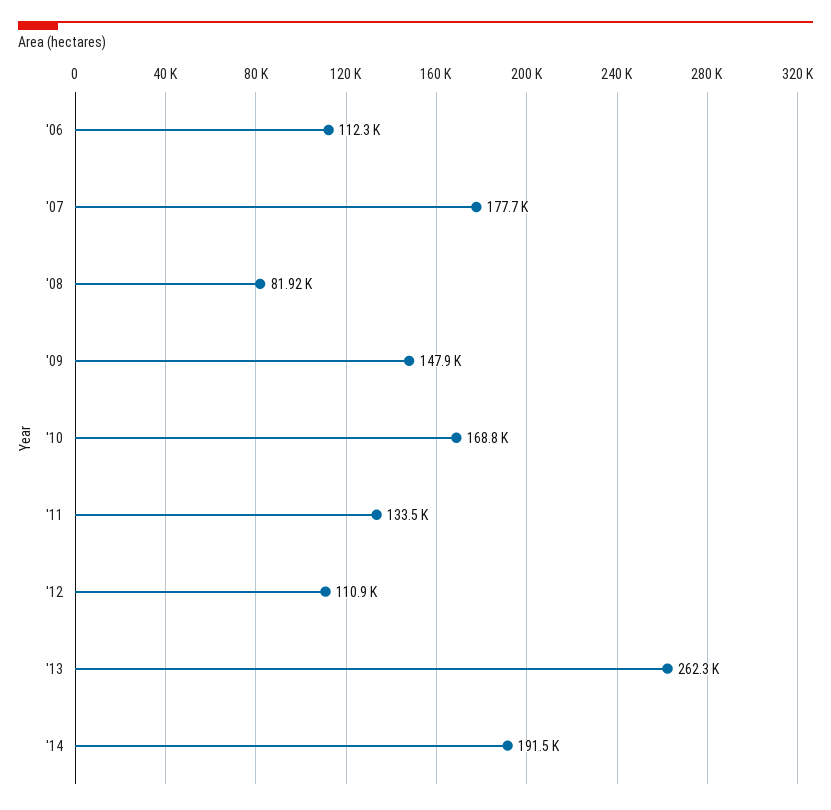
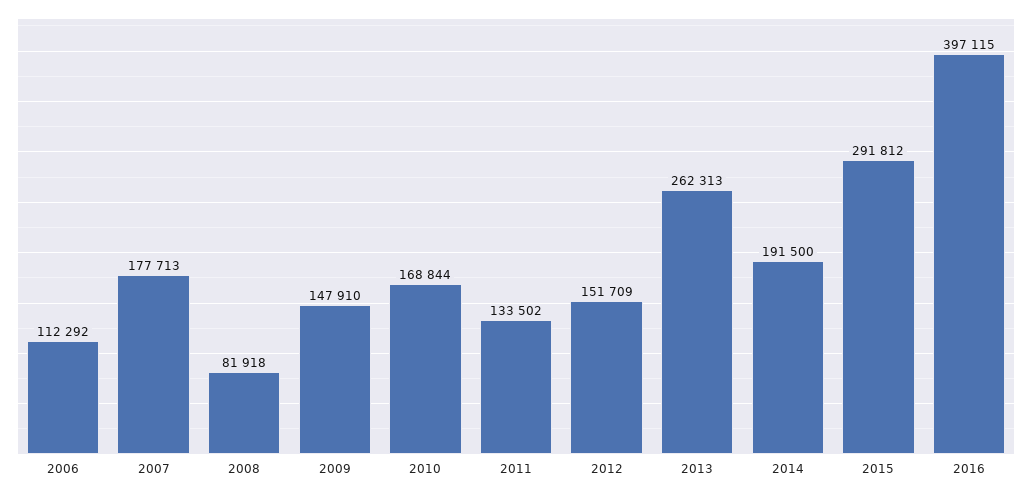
'12: 110900 -> 151709
2015: none -> 291812
2016: none -> 397115

